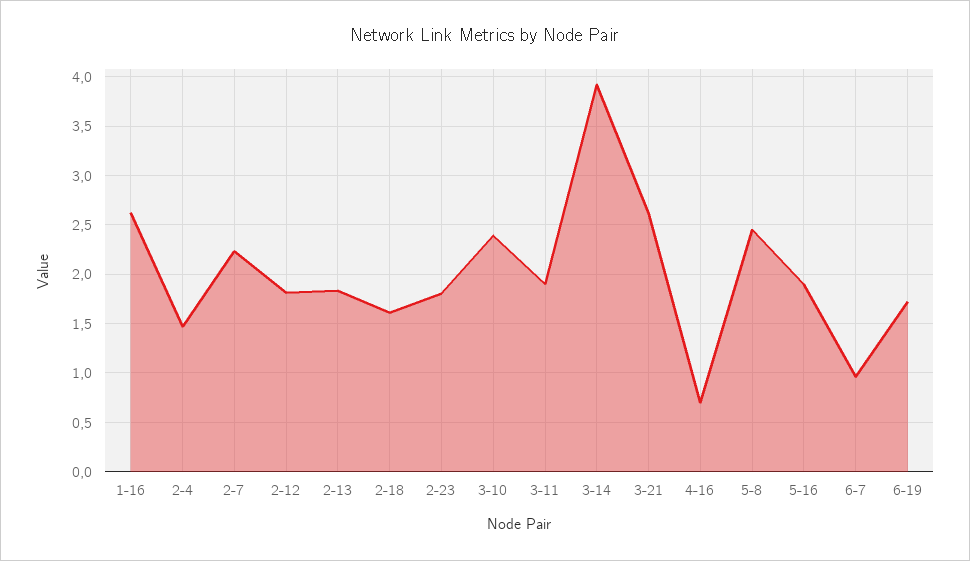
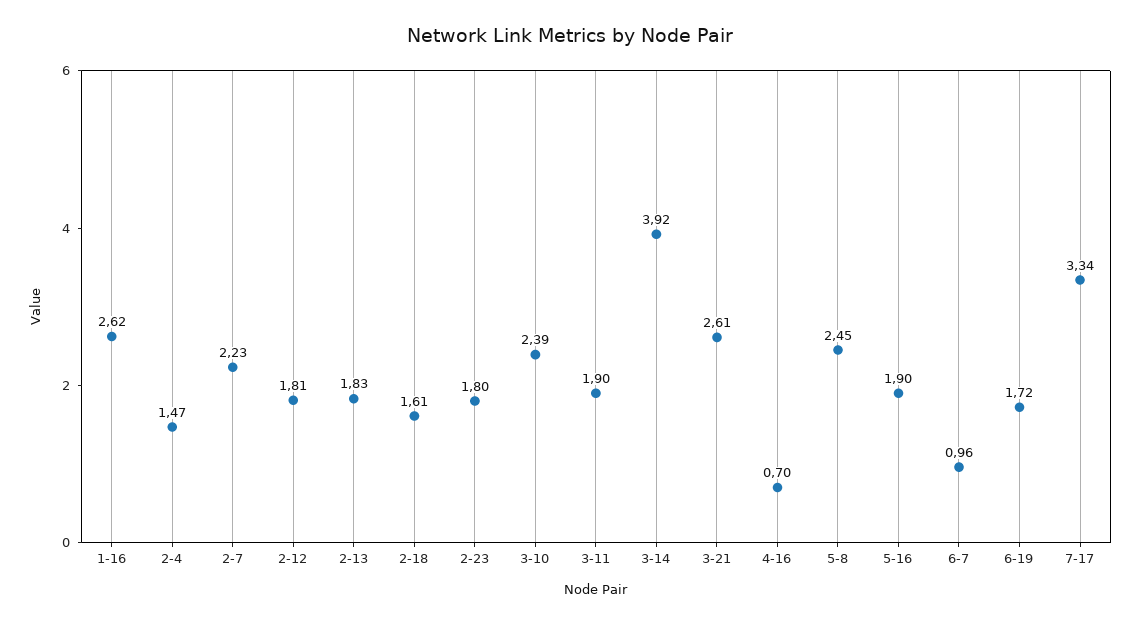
7-17: none -> 3.34

